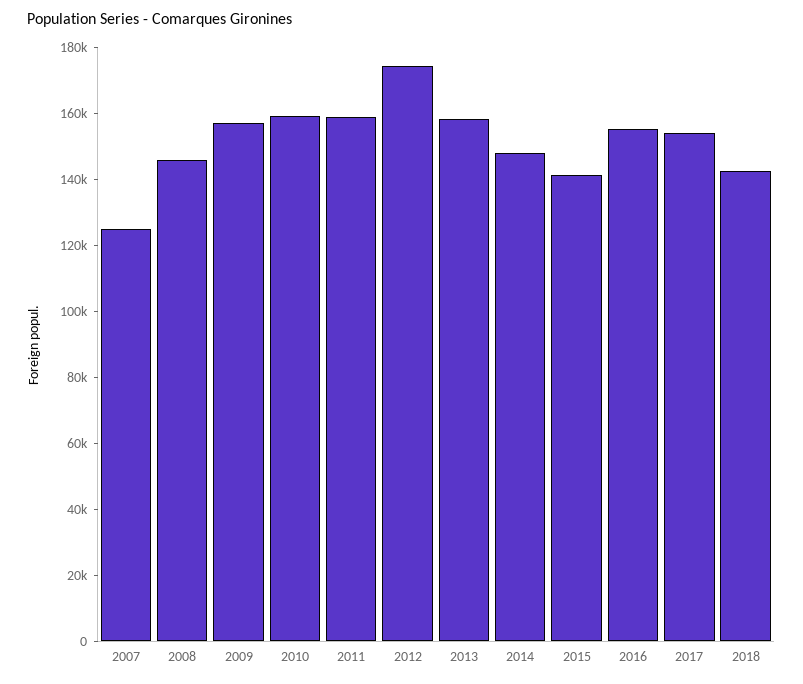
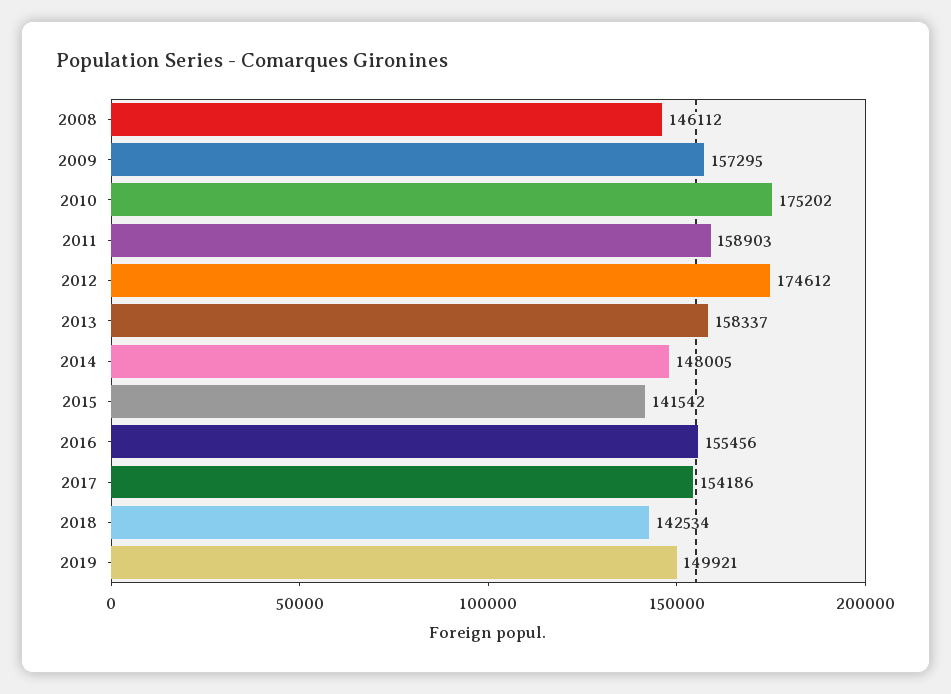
2007: 125000 -> none
2010: 160000 -> 175202
2019: none -> 149921

